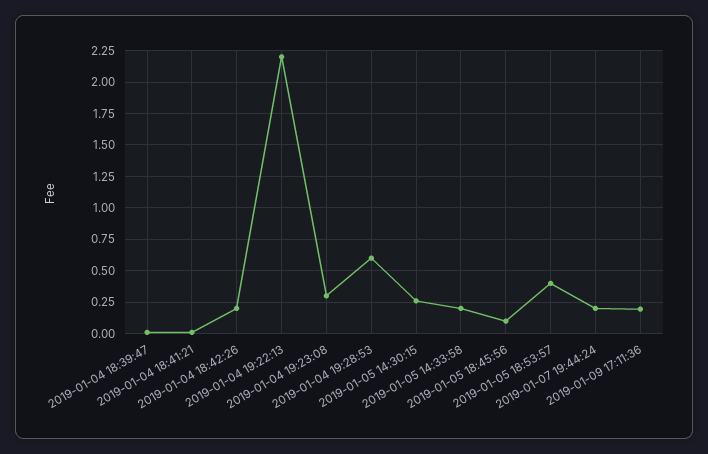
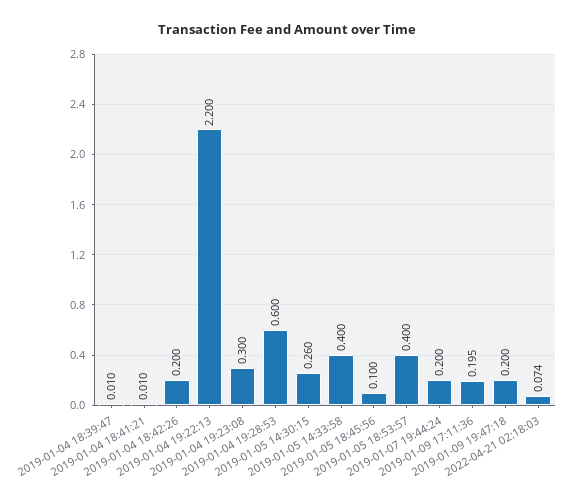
2019-01-05 14:33:58: 0.2 -> 0.4
2019-01-09 19:47:18: none -> 0.2
2022-04-21 02:18:03: none -> 0.074

